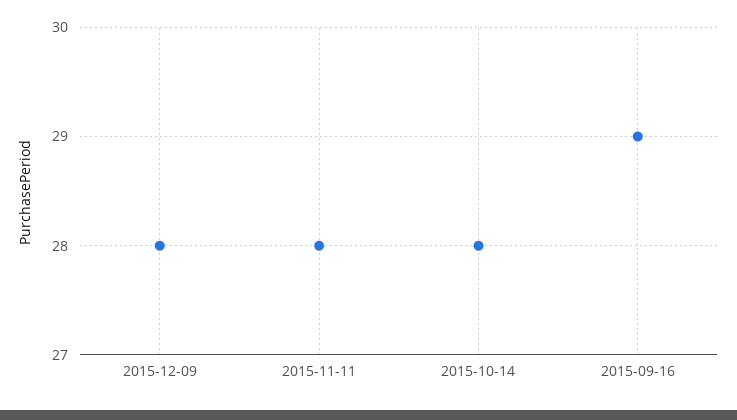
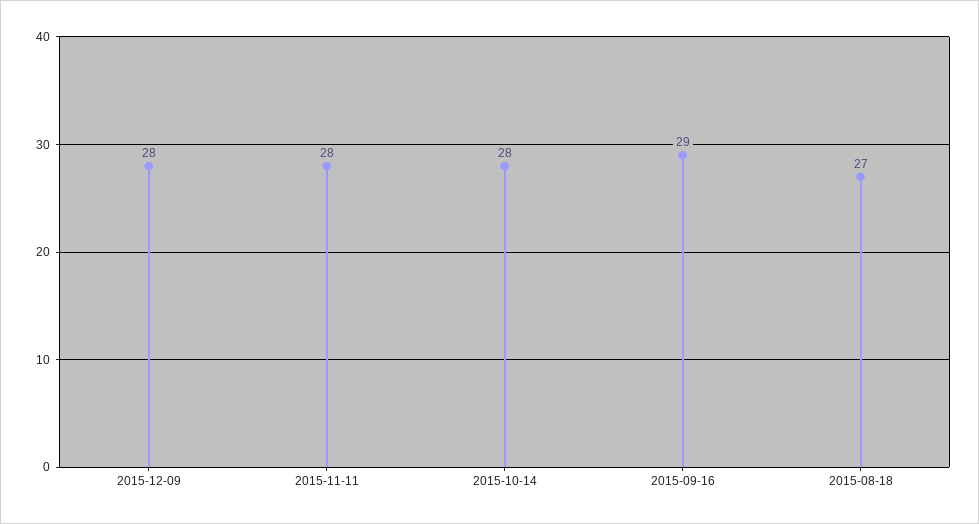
2015-08-18: none -> 27

